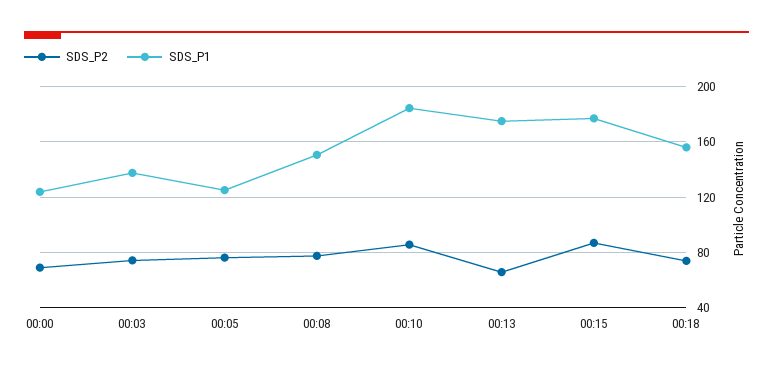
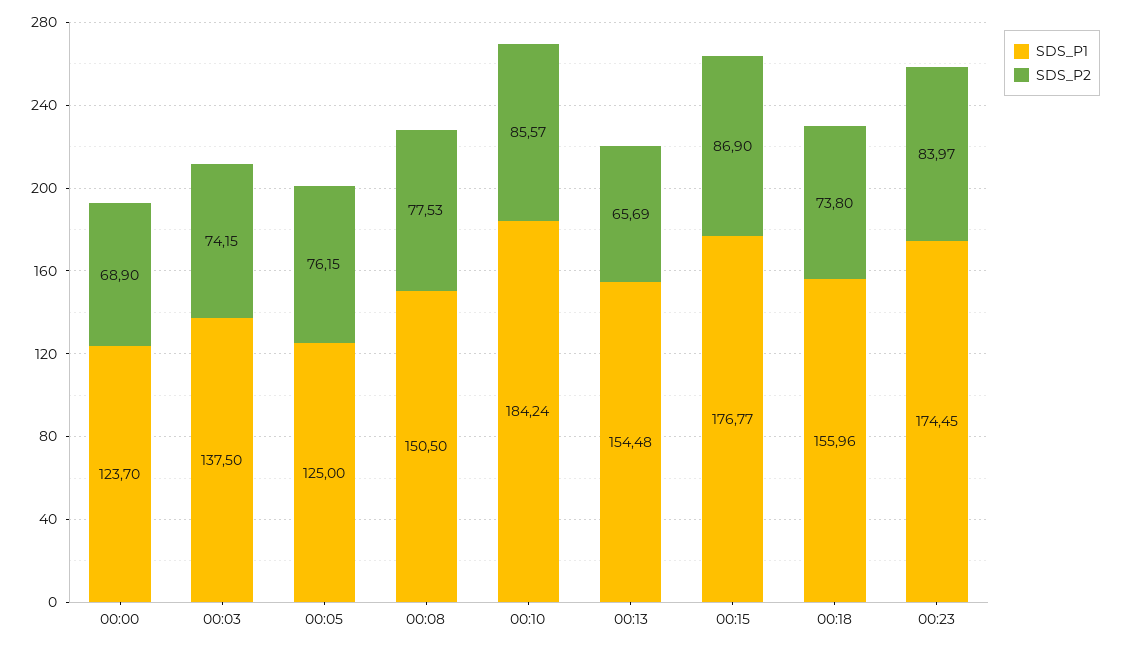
SDS_P1, 00:13: 175 -> 154.48
SDS_P1, 00:23: none -> 174.45
SDS_P2, 00:23: none -> 83.97

